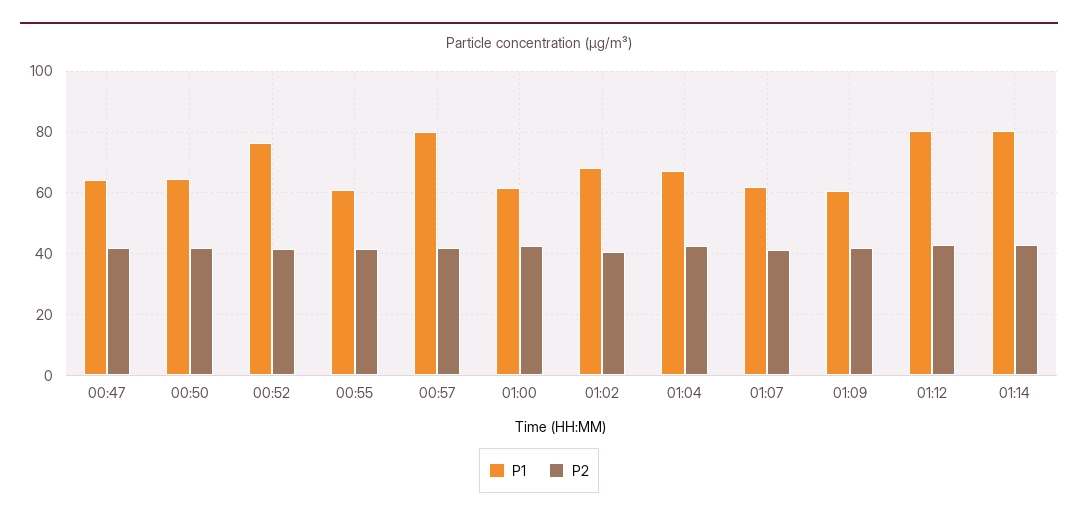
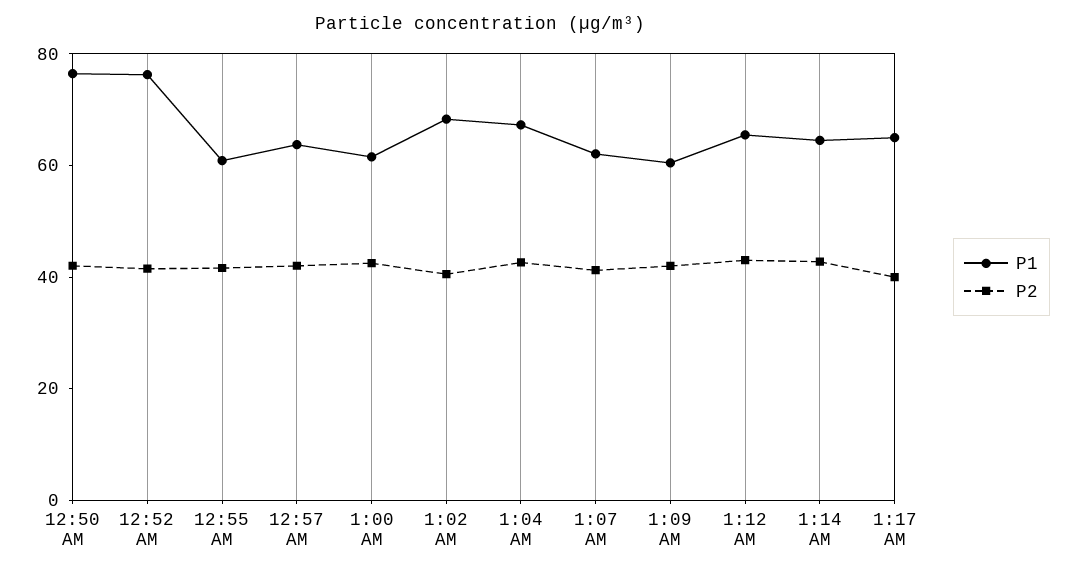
P1, 00:47: 64 -> none
P2, 00:47: 42 -> none
P1, 00:50: 64 -> 75
P1, 00:57: 80 -> 65
P1, 01:12: 80 -> 65
P1, 01:14: 80 -> 65
P1, 1:17 AM: none -> 65
P2, 1:17 AM: none -> 40

